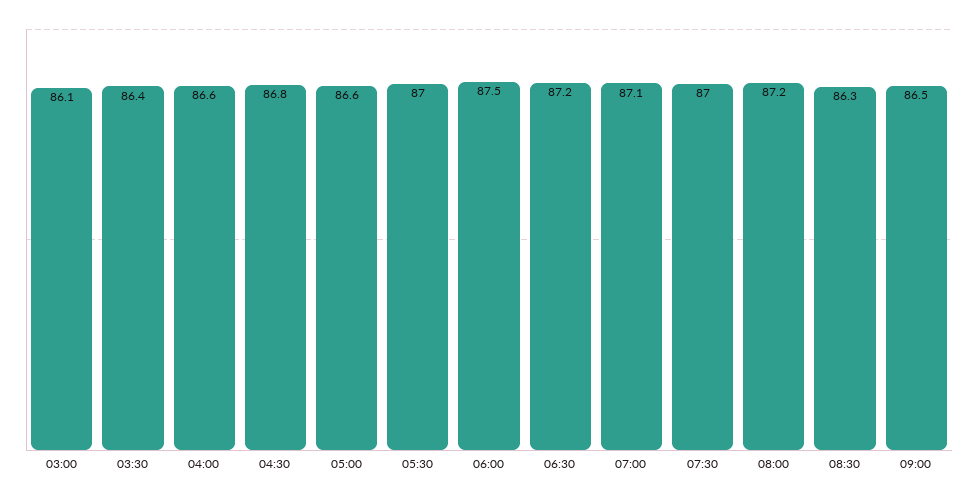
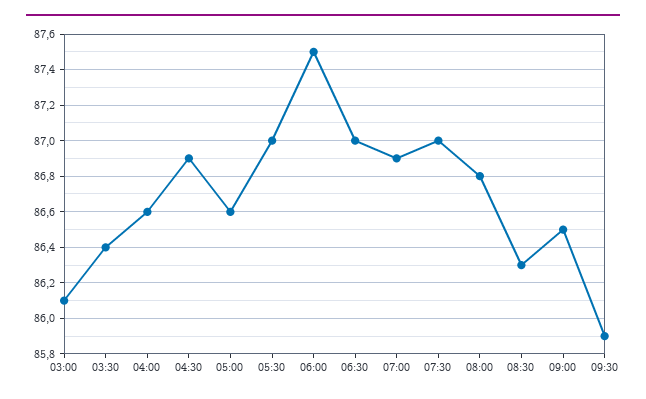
04:30: 86.8 -> 86.9
06:30: 87.2 -> 87
07:00: 87.1 -> 86.9
08:00: 87.2 -> 86.8
09:30: none -> 85.9

